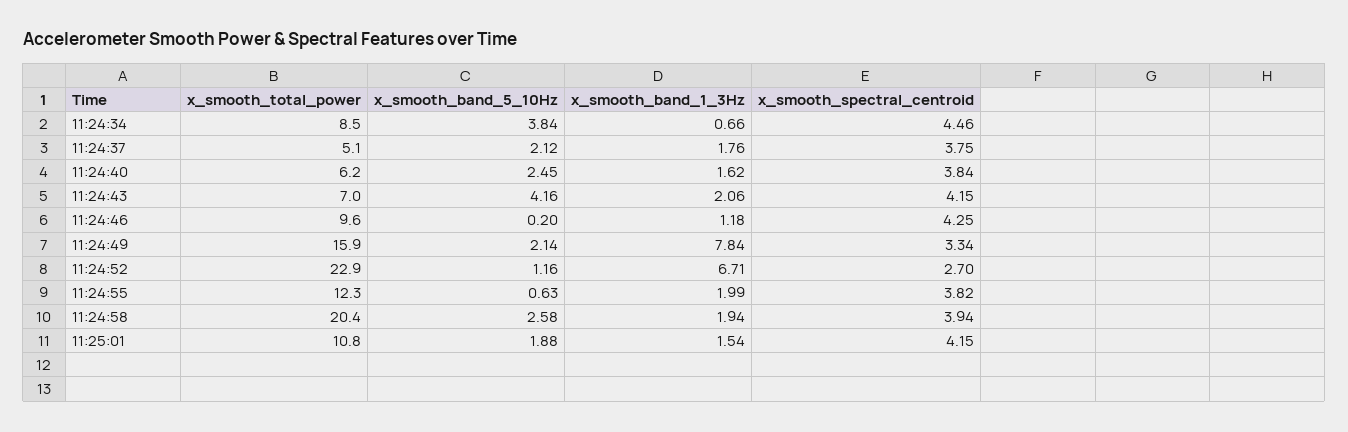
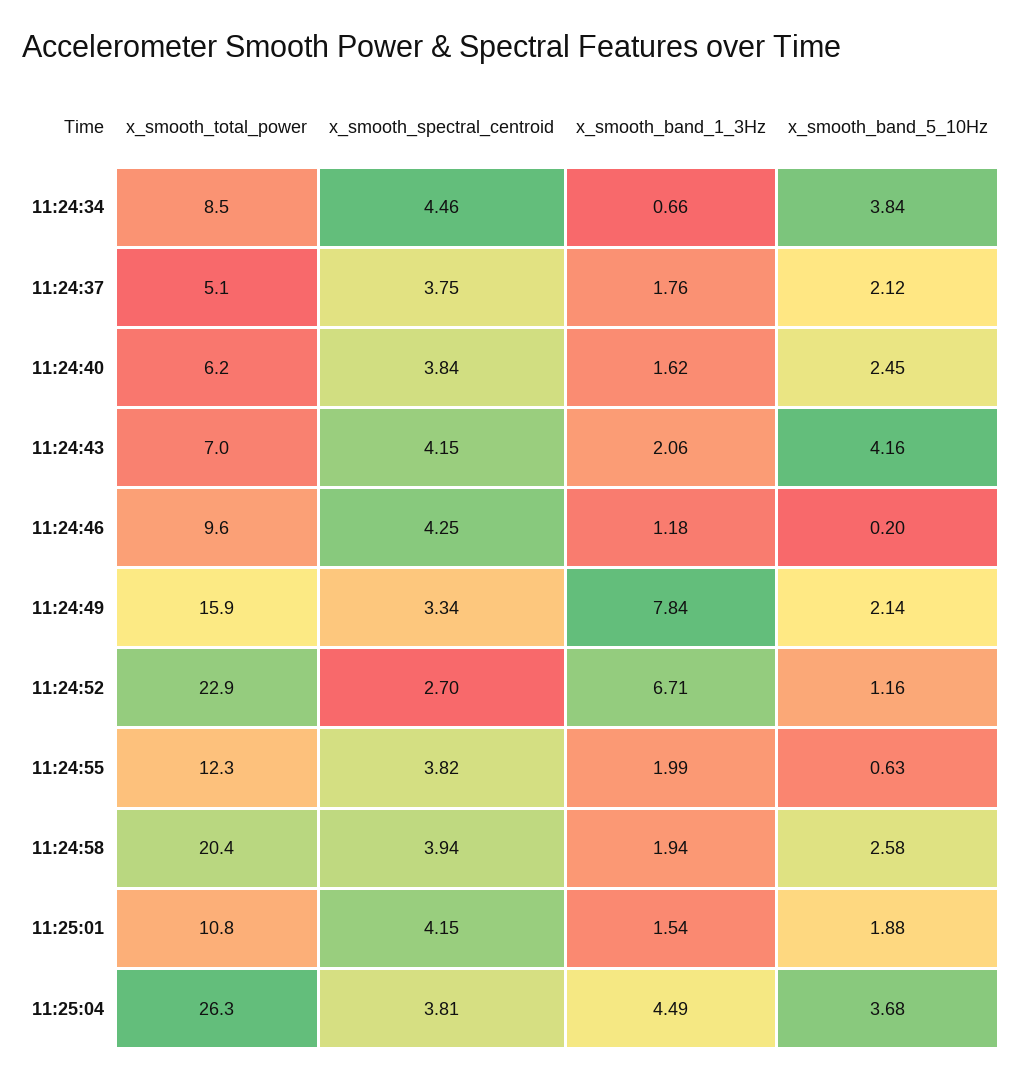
x_smooth_total_power, 11:25:04: none -> 26.3
x_smooth_spectral_centroid, 11:25:04: none -> 3.81
x_smooth_band_1_3Hz, 11:25:04: none -> 4.49
x_smooth_band_5_10Hz, 11:25:04: none -> 3.68

